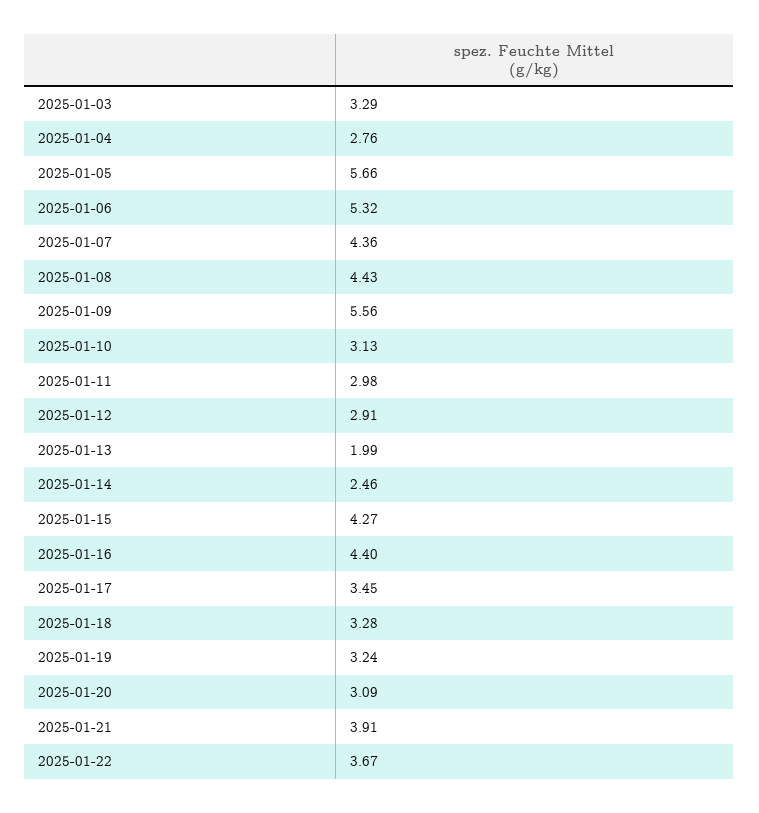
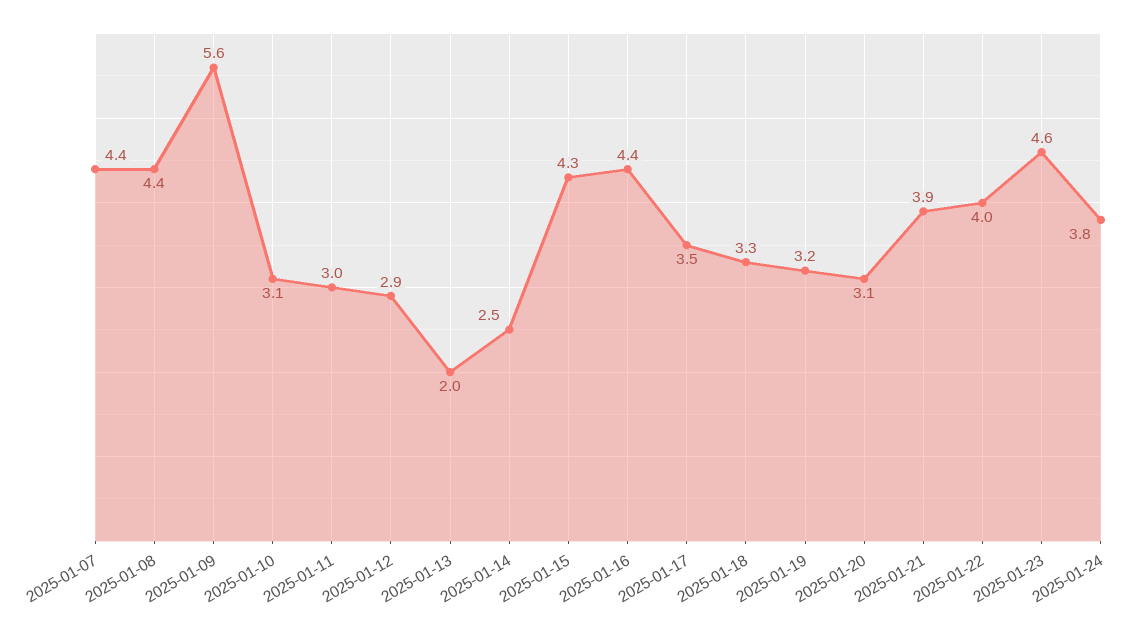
2025-01-03: 3.29 -> none
2025-01-04: 2.76 -> none
2025-01-05: 5.66 -> none
2025-01-06: 5.32 -> none
2025-01-22: 3.67 -> 4
2025-01-23: none -> 4.6
2025-01-24: none -> 3.8

